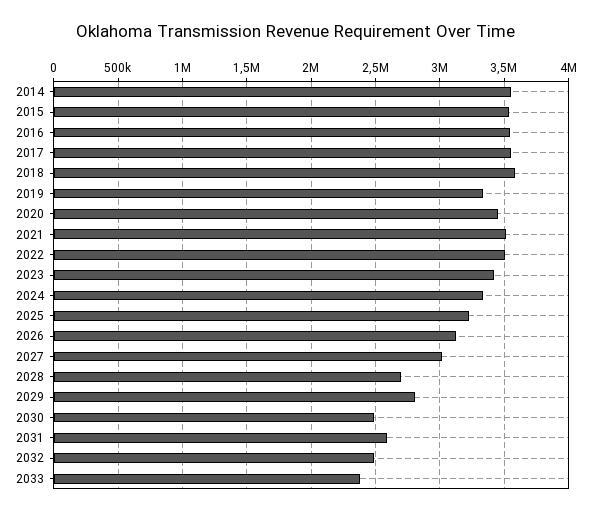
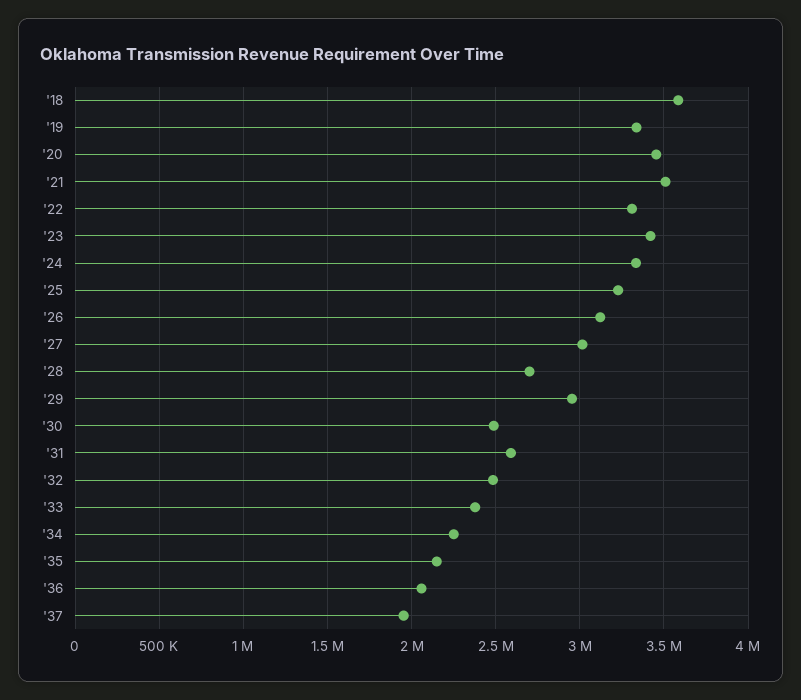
2014: 3550000 -> none
2015: 3550000 -> none
2016: 3550000 -> none
2017: 3550000 -> none
2022: 3500000 -> 3300000
2029: 2800000 -> 2950000
'34: none -> 2250000
'35: none -> 2150000
'36: none -> 2050000
'37: none -> 1950000

